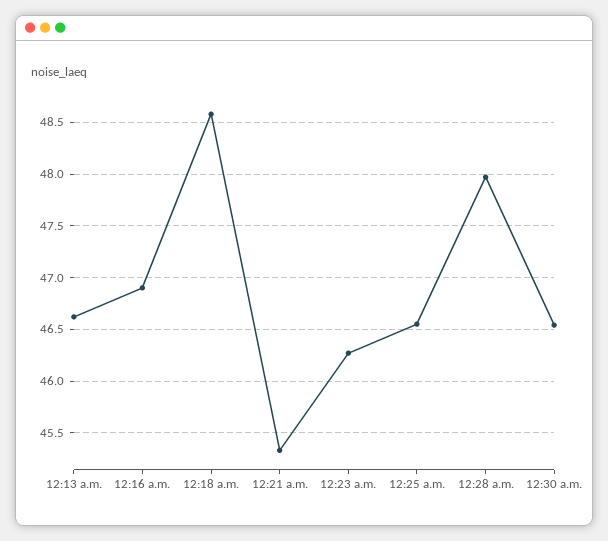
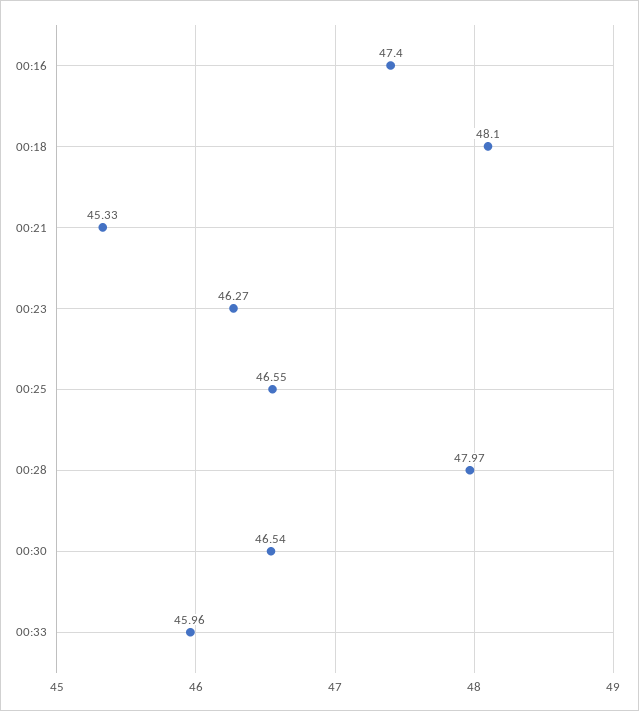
12:13 a.m.: 46.6 -> none
12:16 a.m.: 46.9 -> 47.4
12:18 a.m.: 48.6 -> 48.1
00:33: none -> 45.96

